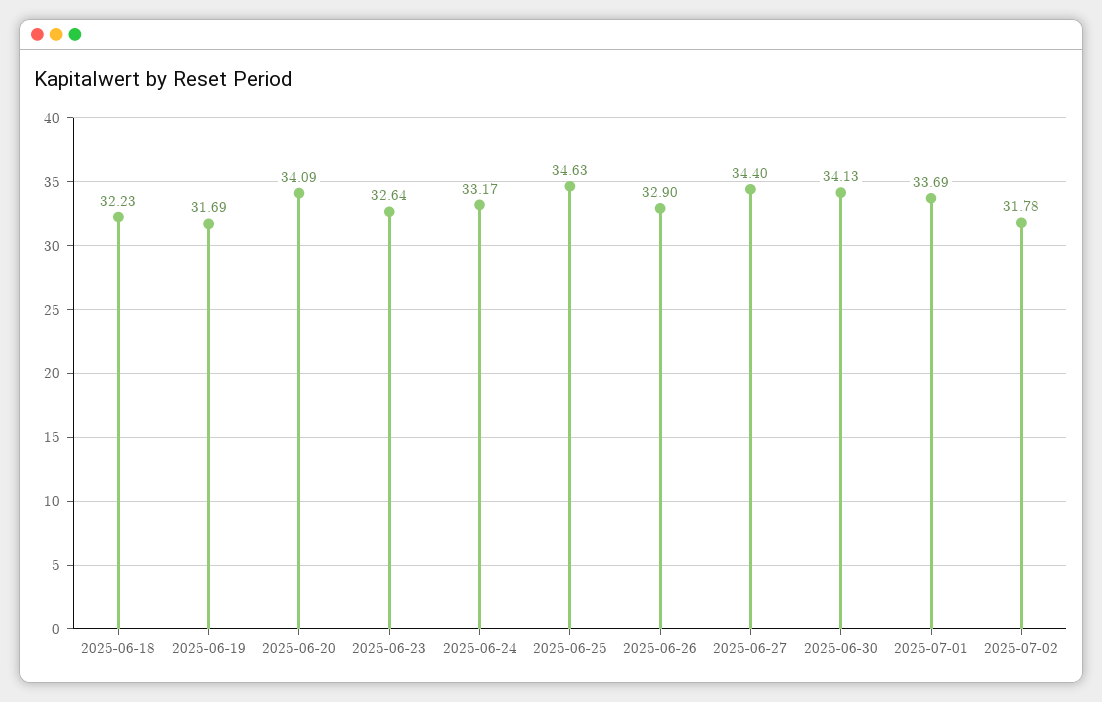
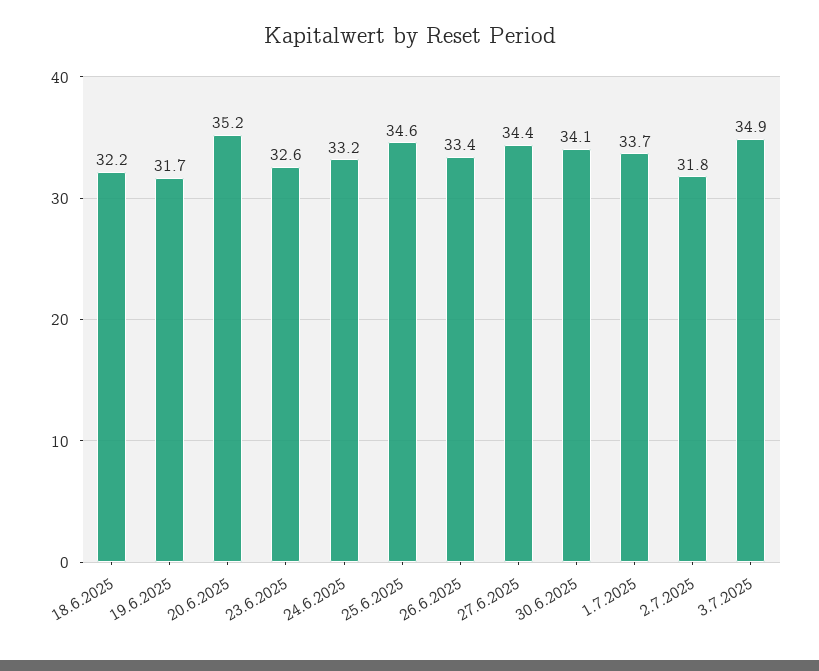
2025-06-20: 34.09 -> 35.2
2025-06-26: 32.9 -> 33.4
3.7.2025: none -> 34.9

